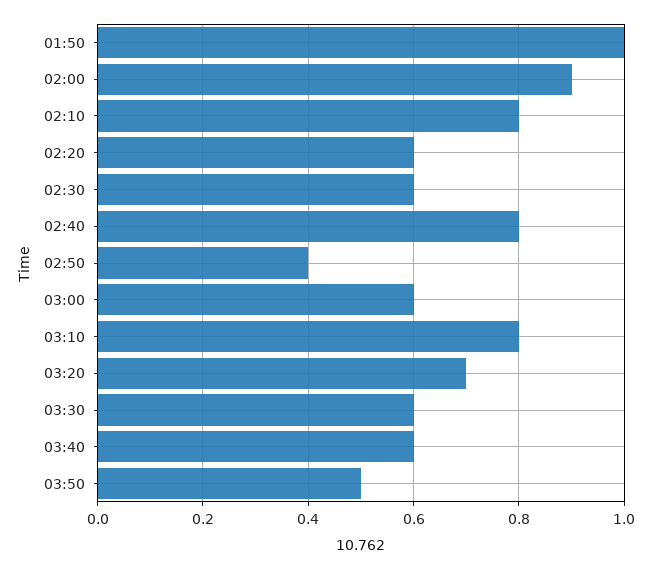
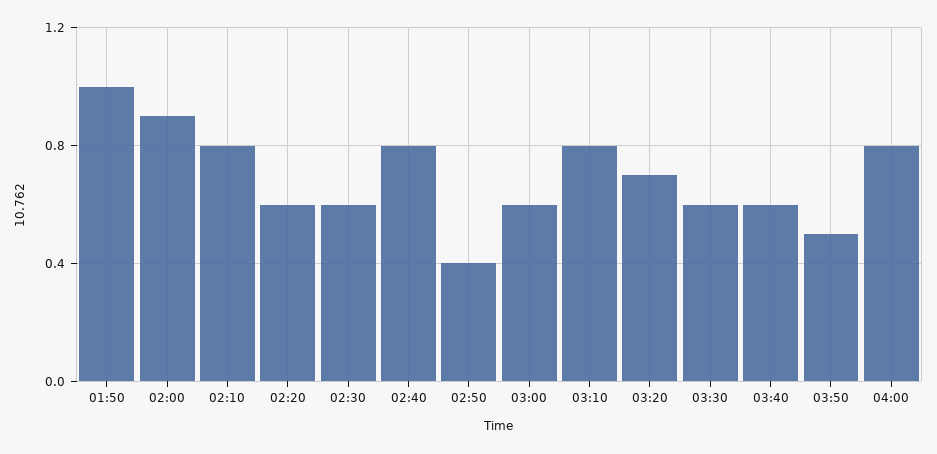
04:00: none -> 0.8

